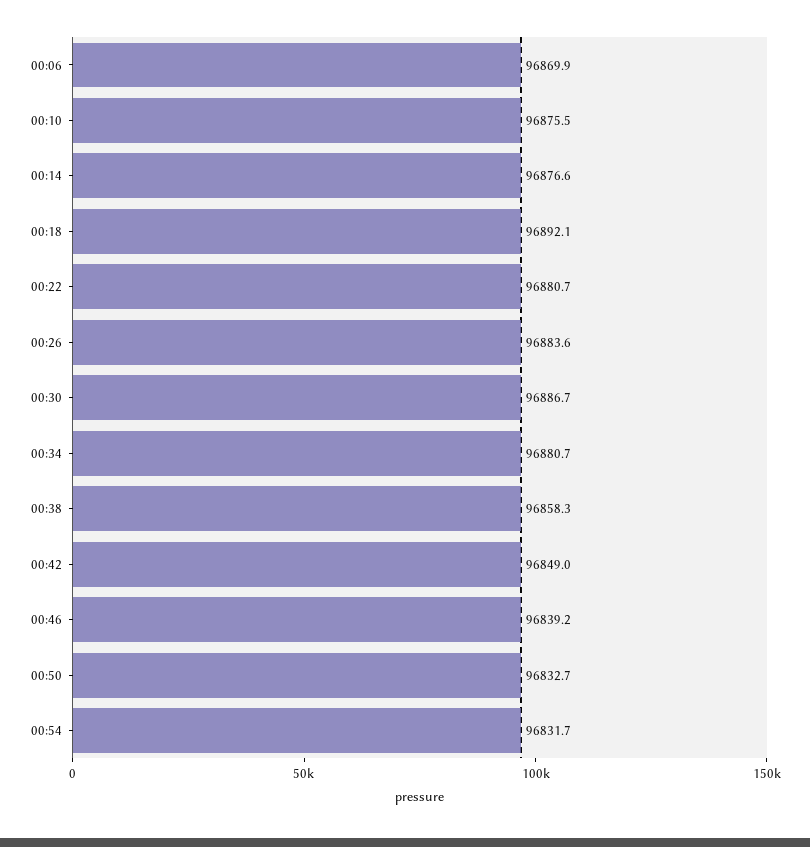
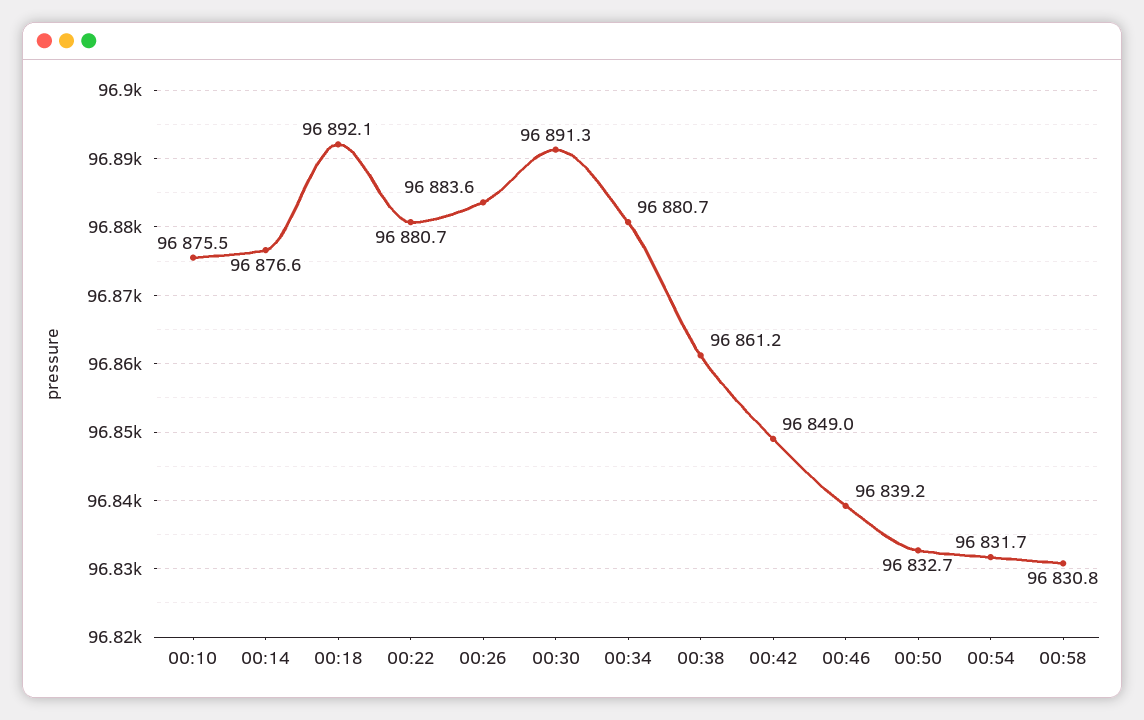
00:06: 96869.9 -> none
00:30: 96886.7 -> 96891.3
00:38: 96858.3 -> 96861.2
00:58: none -> 96830.8

